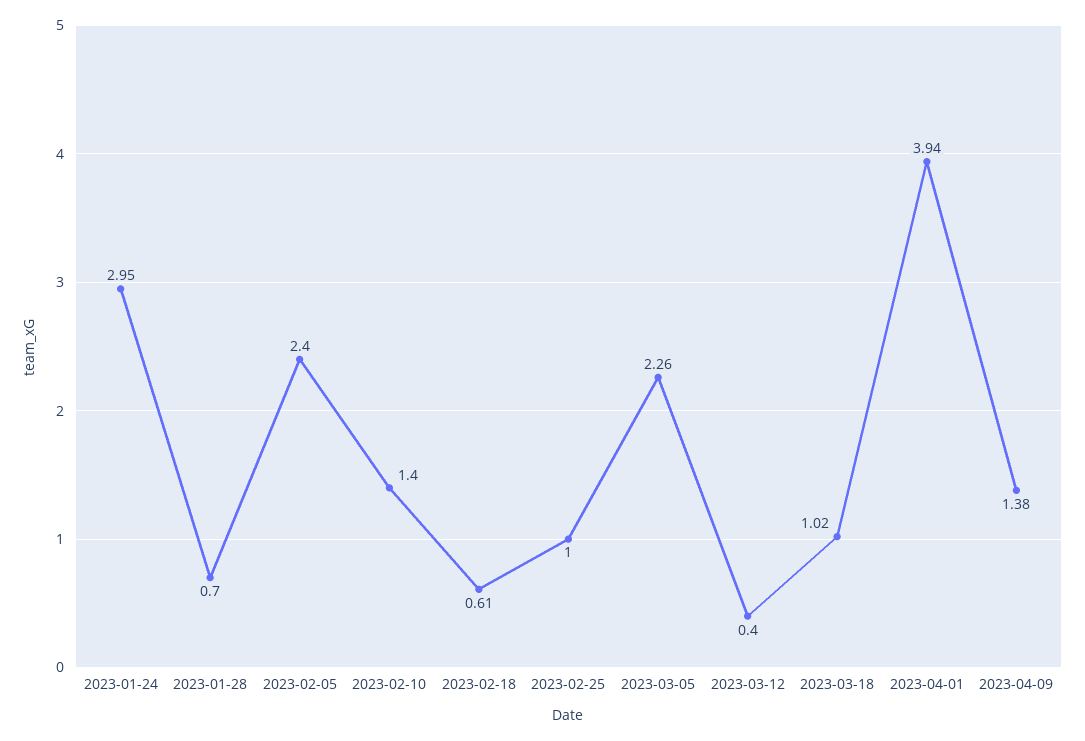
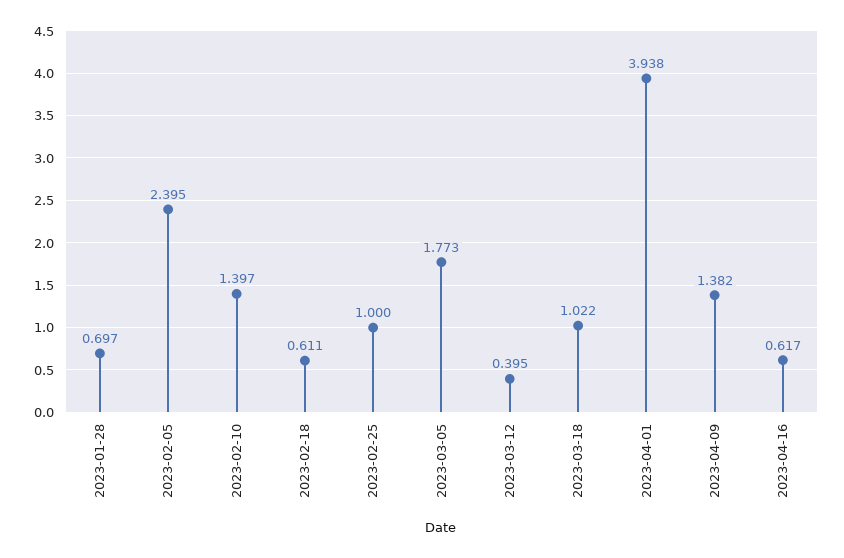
2023-01-24: 2.95 -> none
2023-03-05: 2.26 -> 1.773
2023-04-16: none -> 0.617

